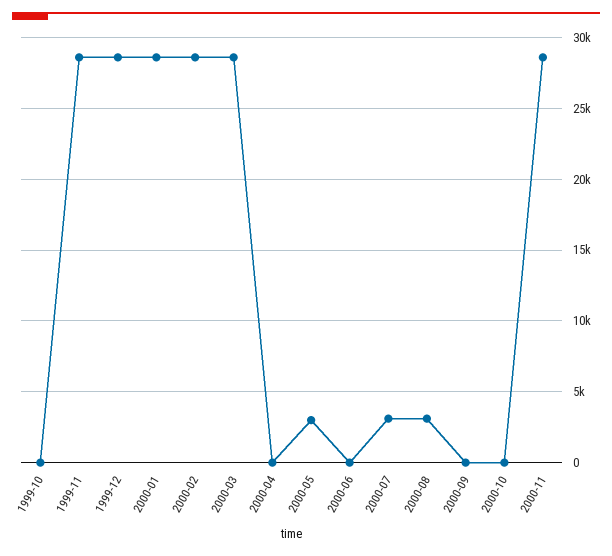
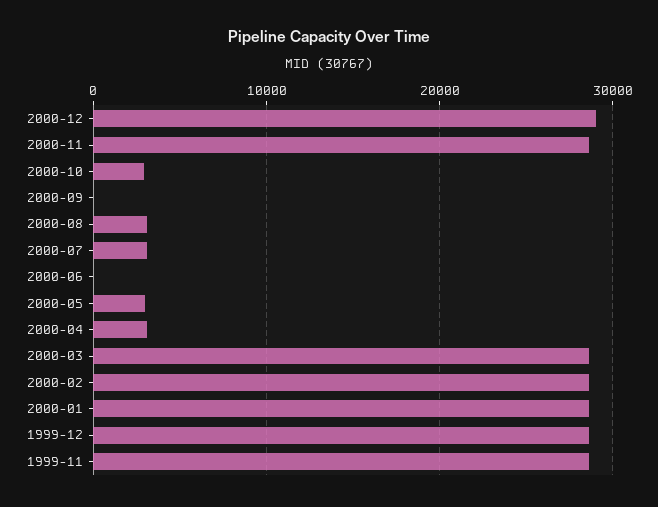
1999-10: 0 -> none
2000-04: 0 -> 3000
2000-10: 0 -> 3000
2000-12: none -> 29000

